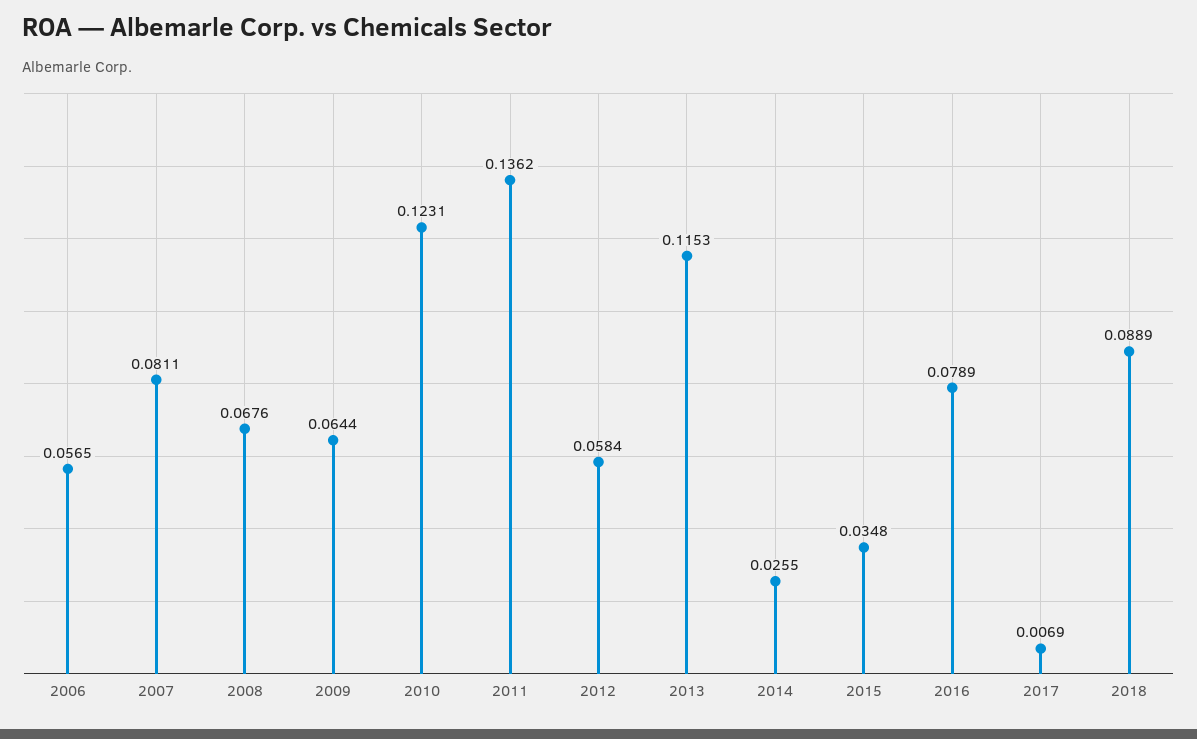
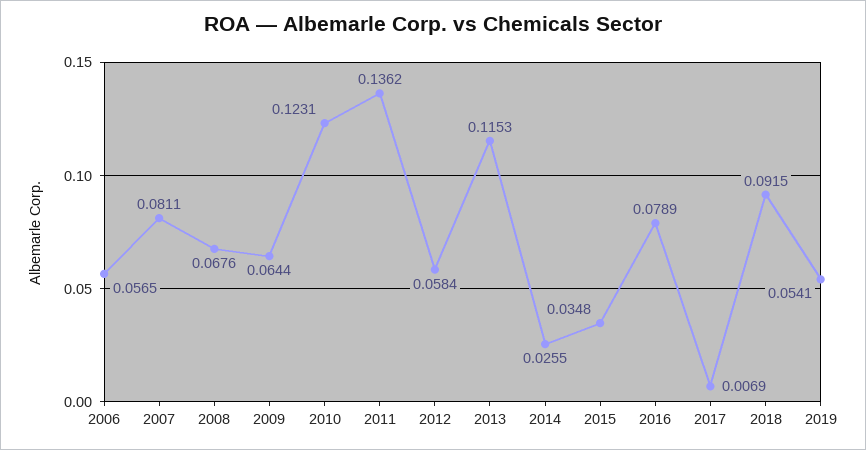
2018: 0.0889 -> 0.0915
2019: none -> 0.0541

